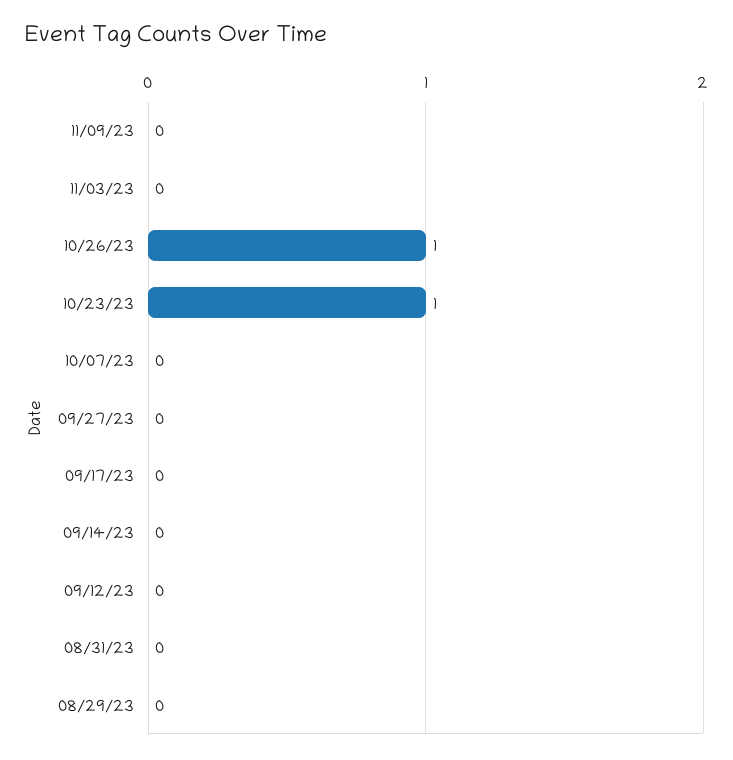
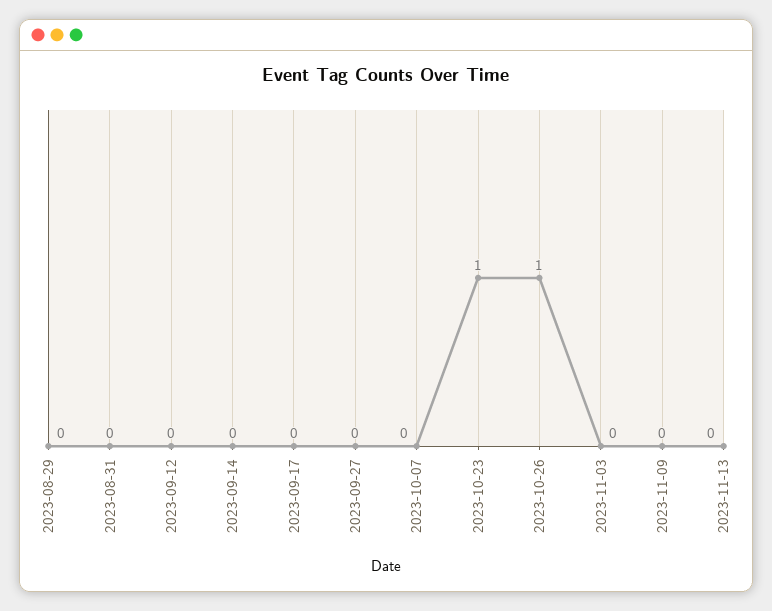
2023-11-13: none -> 0

